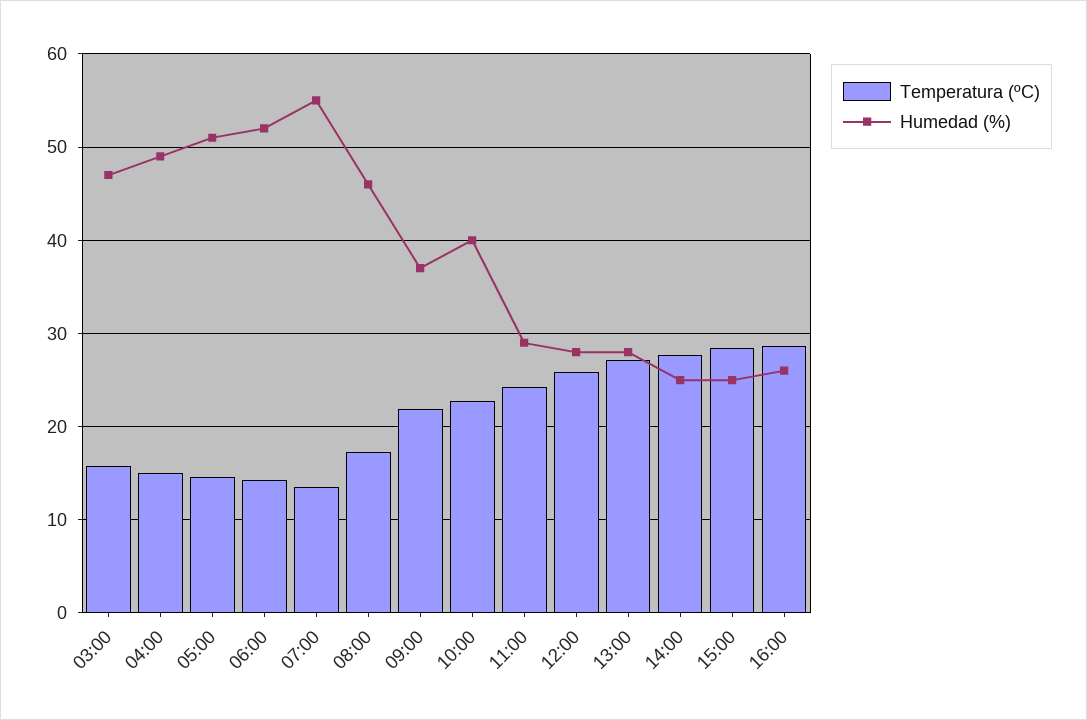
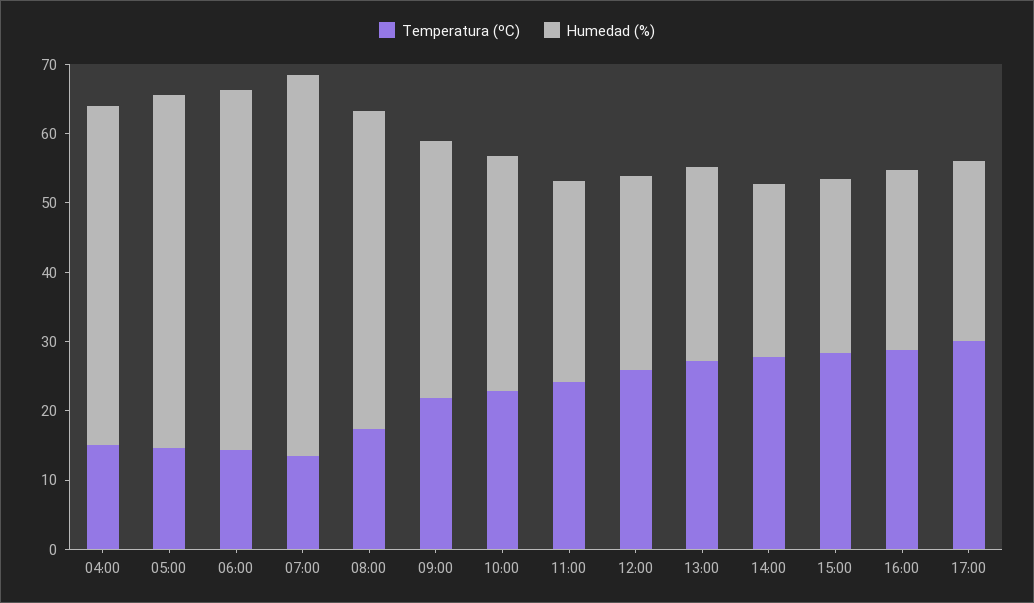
Temperatura (ºC), 03:00: 16 -> none
Humedad (%), 03:00: 47 -> none
Humedad (%), 10:00: 40 -> 34
Temperatura (ºC), 17:00: none -> 30
Humedad (%), 17:00: none -> 26

